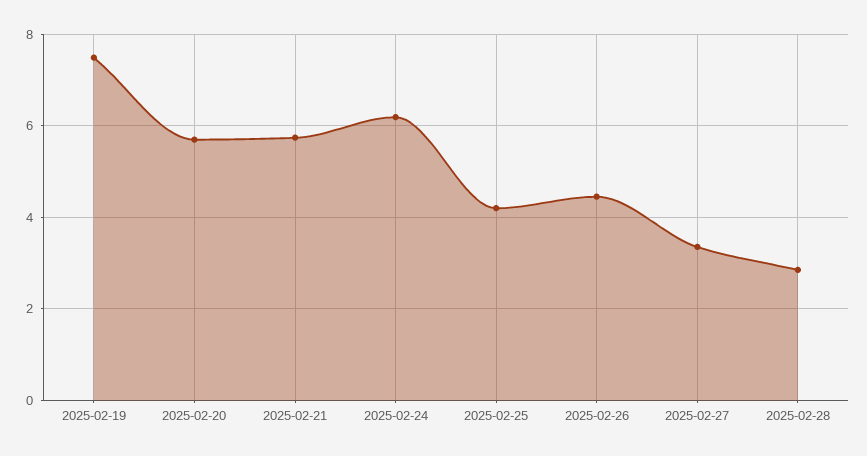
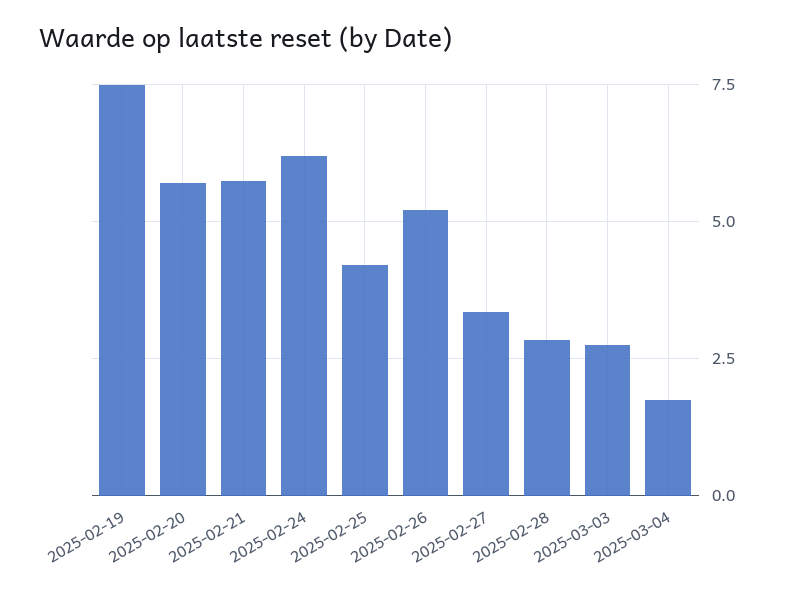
2025-02-26: 4.4 -> 5.25
2025-03-03: none -> 2.75
2025-03-04: none -> 1.75

